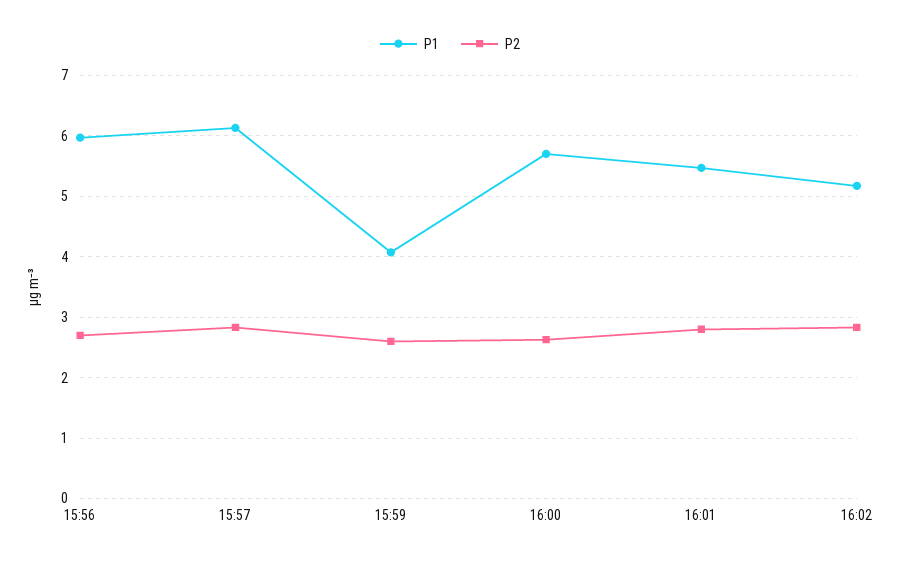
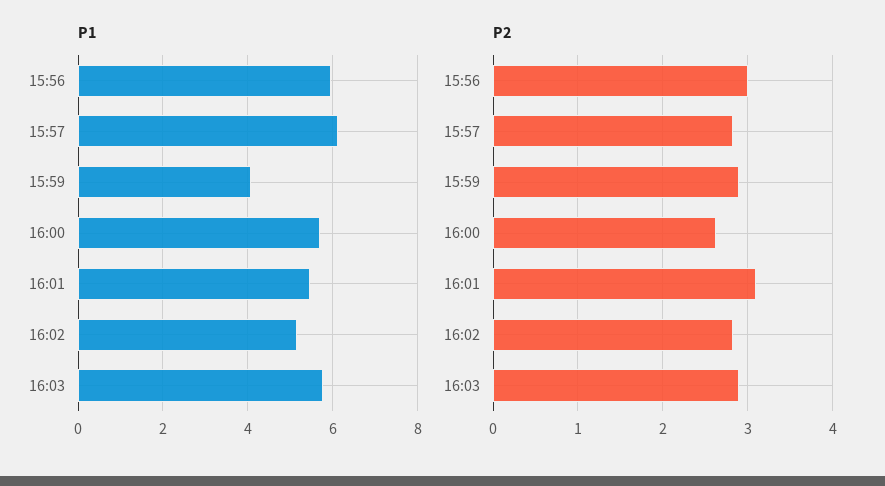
P2, 15:56: 2.7 -> 3
P2, 15:59: 2.6 -> 2.9
P2, 16:01: 2.8 -> 3.1
P1, 16:03: none -> 5.8
P2, 16:03: none -> 2.9

